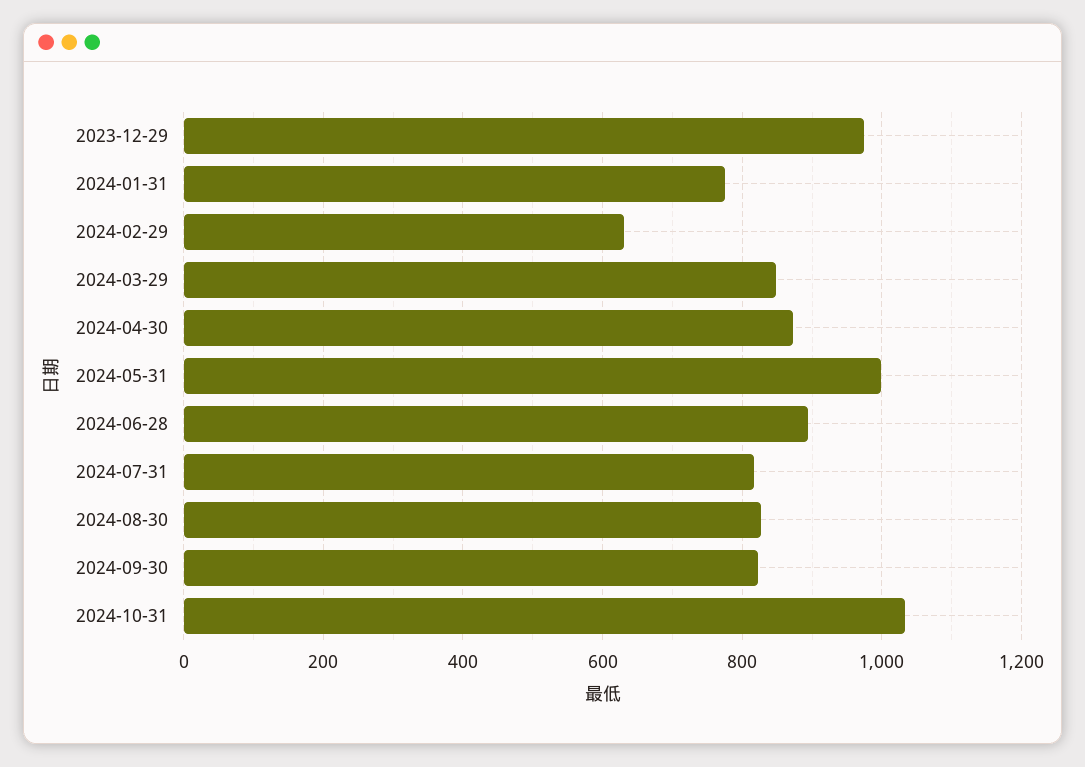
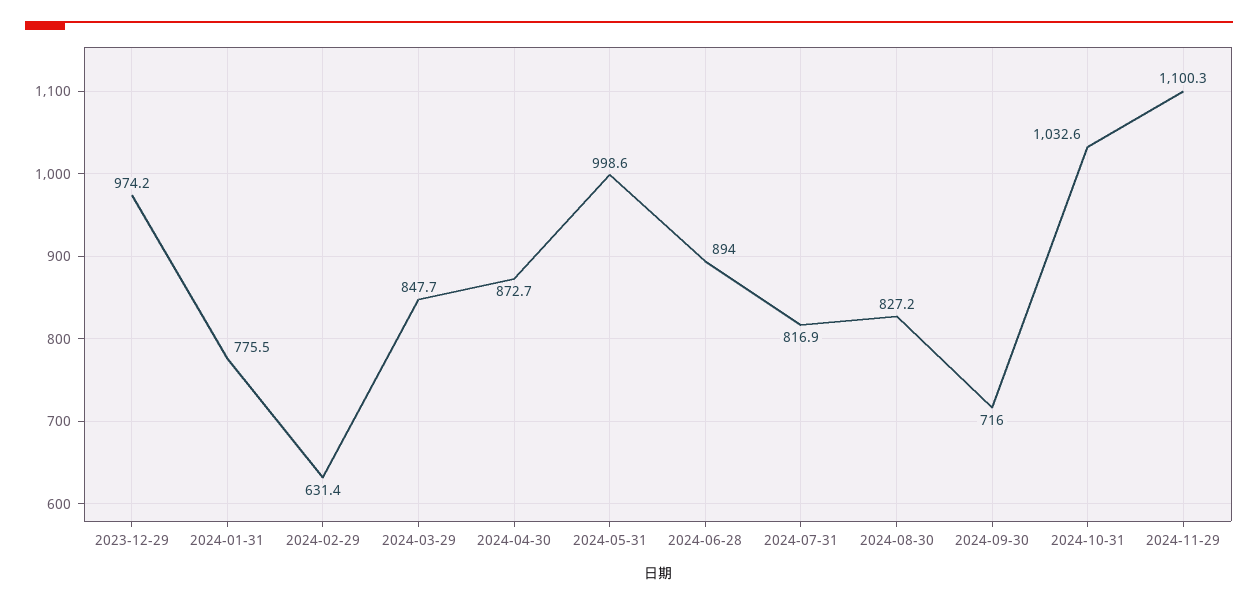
2024-09-30: 820 -> 716
2024-11-29: none -> 1100.3

